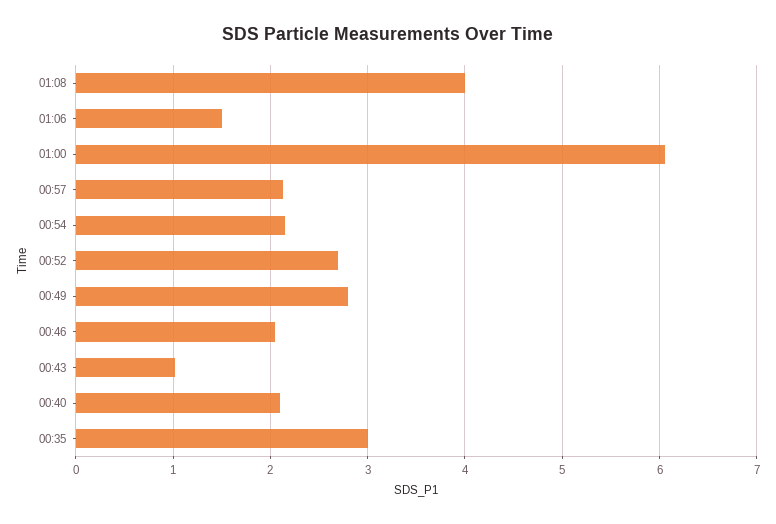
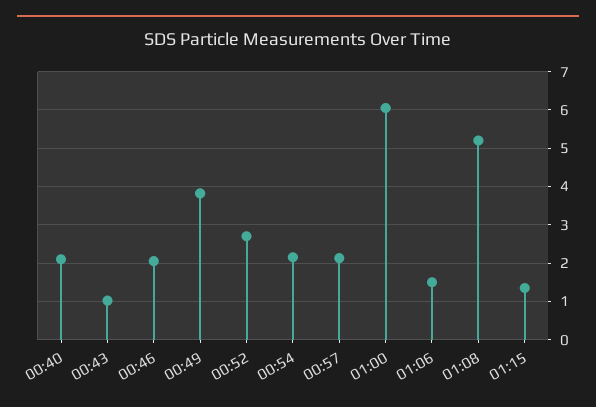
01:08: 4 -> 5.2
00:49: 2.8 -> 3.8
00:35: 3 -> none
01:15: none -> 1.4

